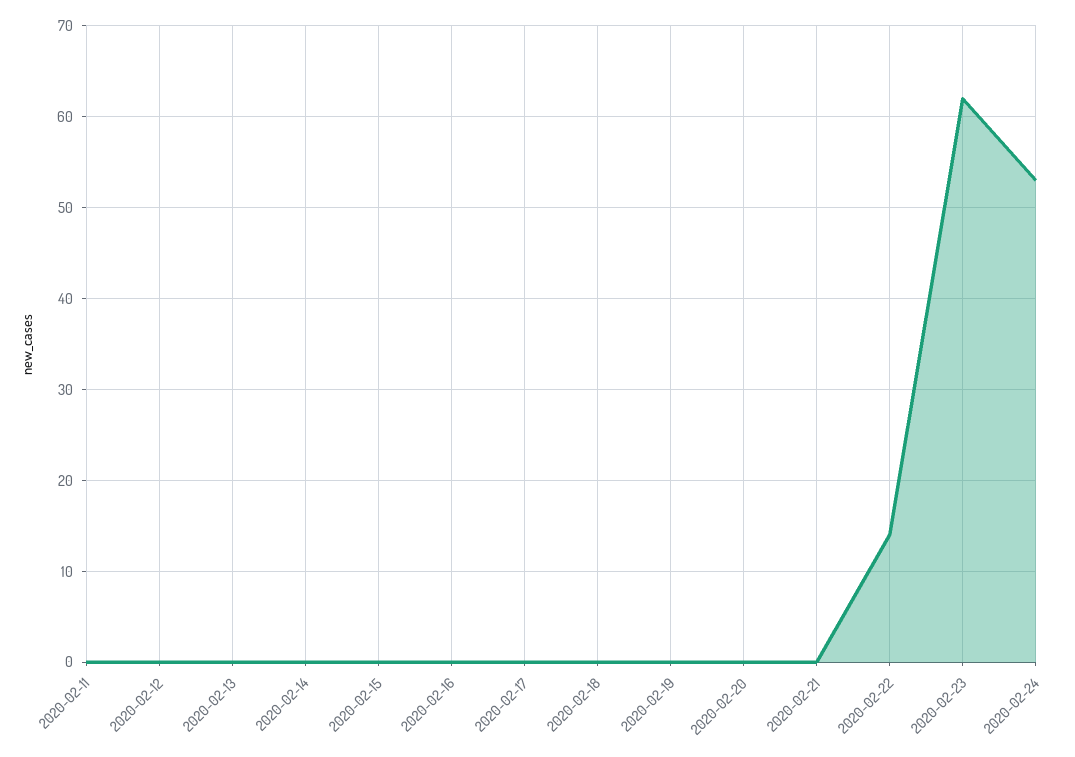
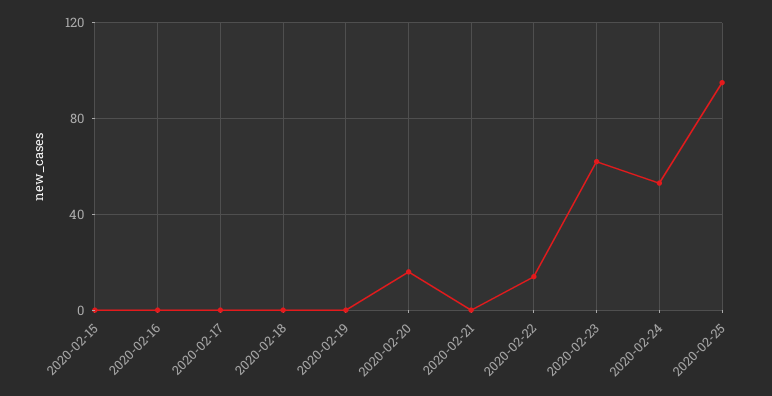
2020-02-11: 0 -> none
2020-02-12: 0 -> none
2020-02-13: 0 -> none
2020-02-14: 0 -> none
2020-02-20: 0 -> 15
2020-02-25: none -> 95

